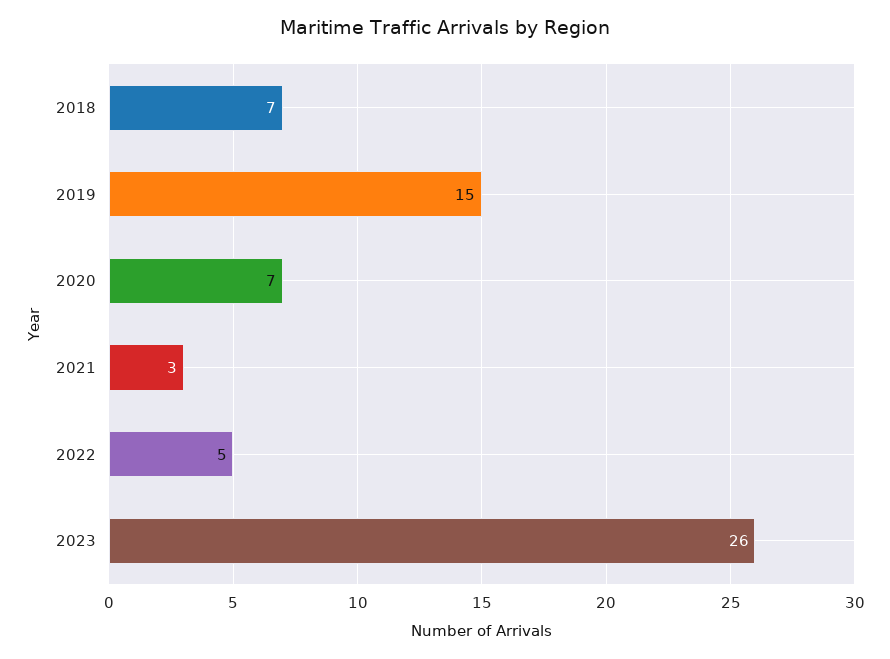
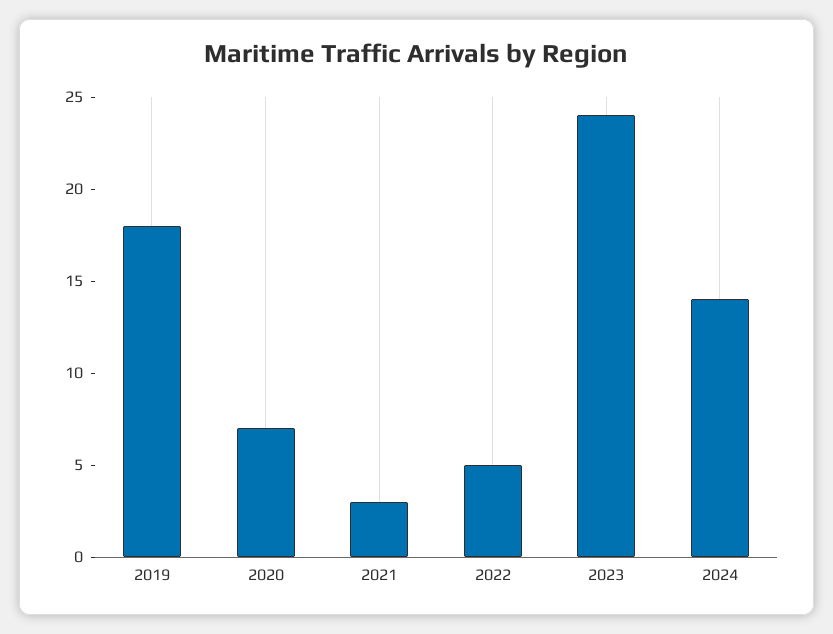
2018: 7 -> none
2019: 15 -> 18
2023: 26 -> 24
2024: none -> 14

